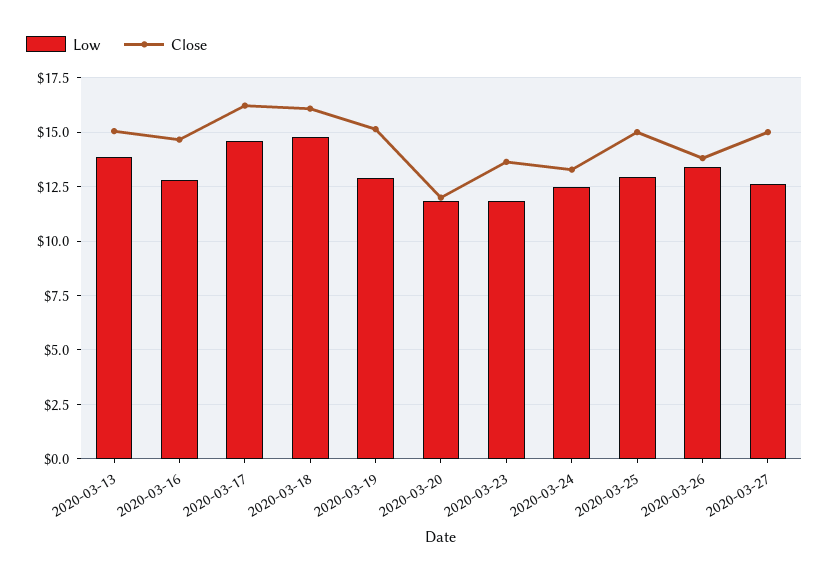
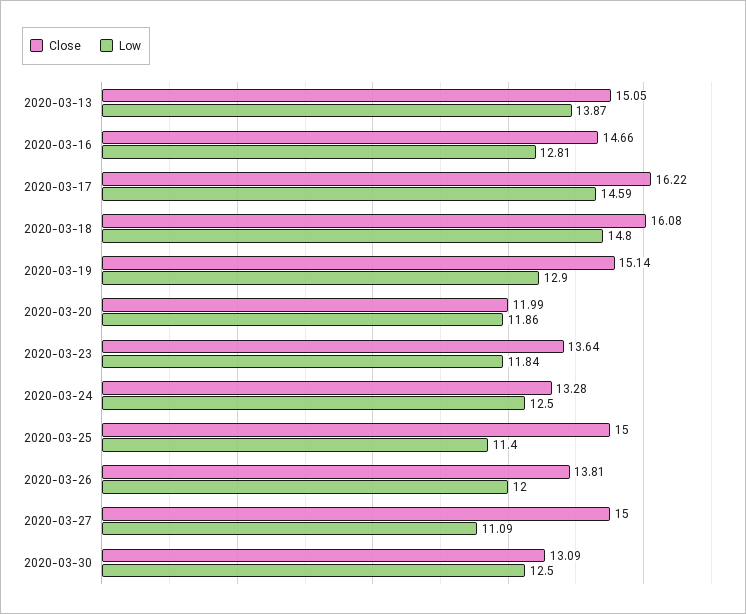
Low, 2020-03-25: 13 -> 11.4
Low, 2020-03-26: 13.5 -> 12
Low, 2020-03-27: 12.5 -> 11.09
Close, 2020-03-30: none -> 13.09
Low, 2020-03-30: none -> 12.5

